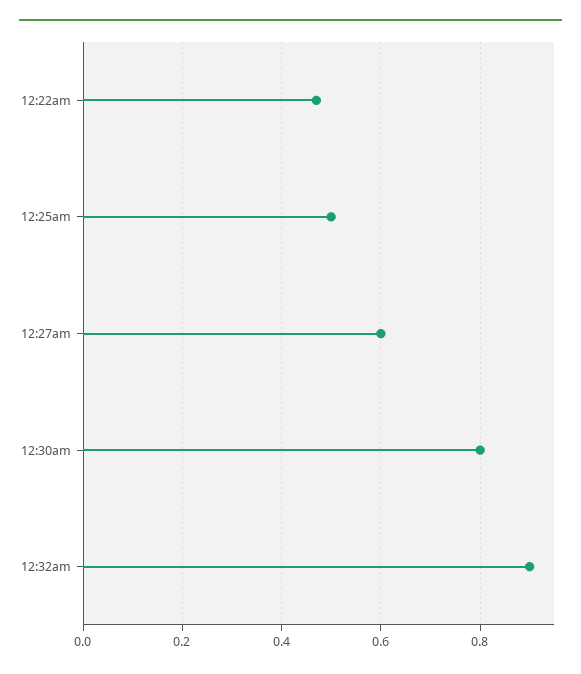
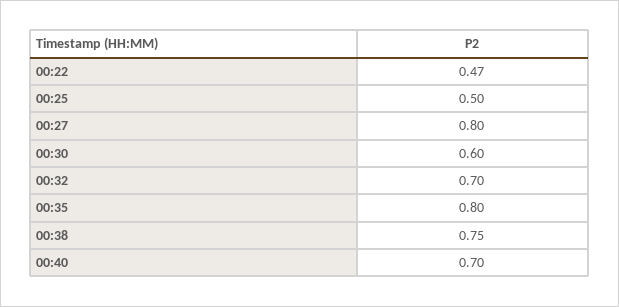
12:27am: 0.6 -> 0.8
12:30am: 0.8 -> 0.6
12:32am: 0.9 -> 0.7
00:35: none -> 0.8
00:38: none -> 0.75
00:40: none -> 0.7

